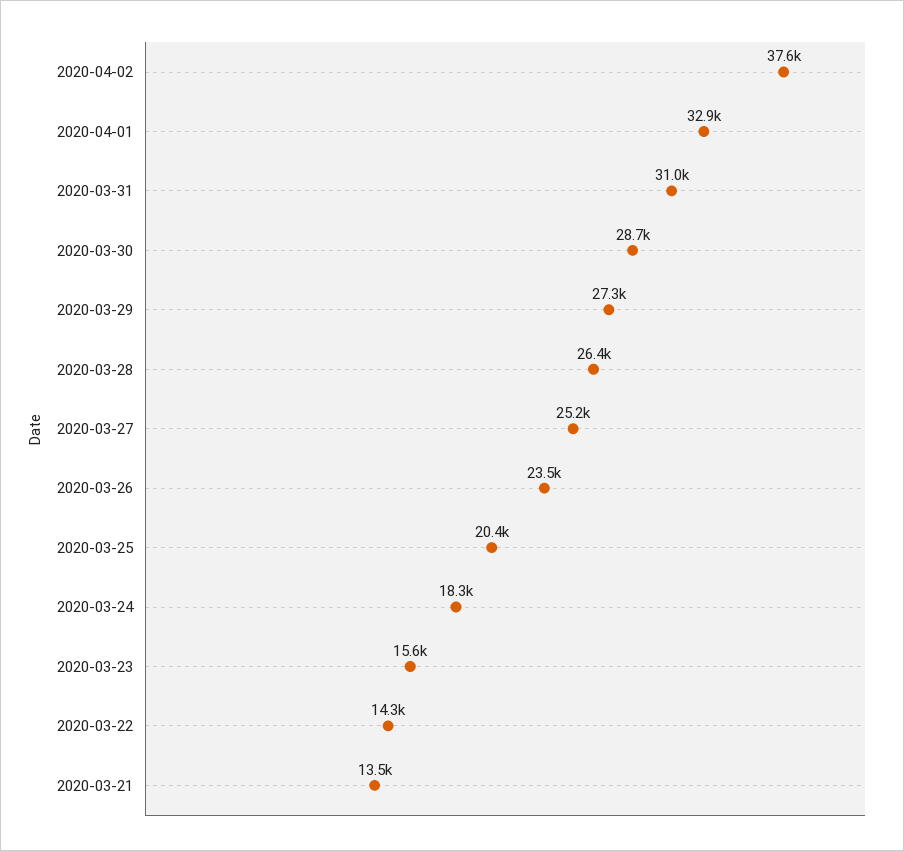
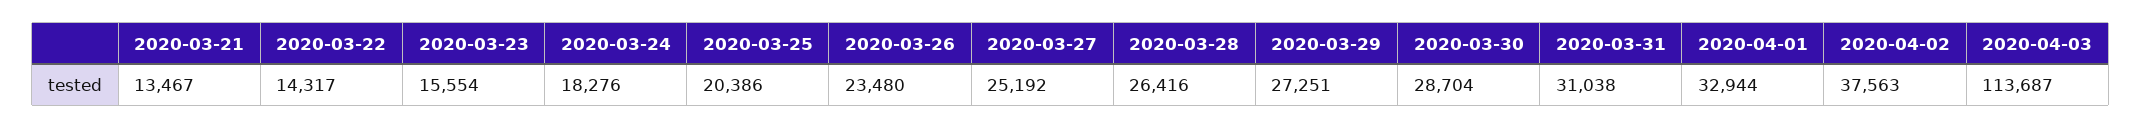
2020-04-03: none -> 113687

